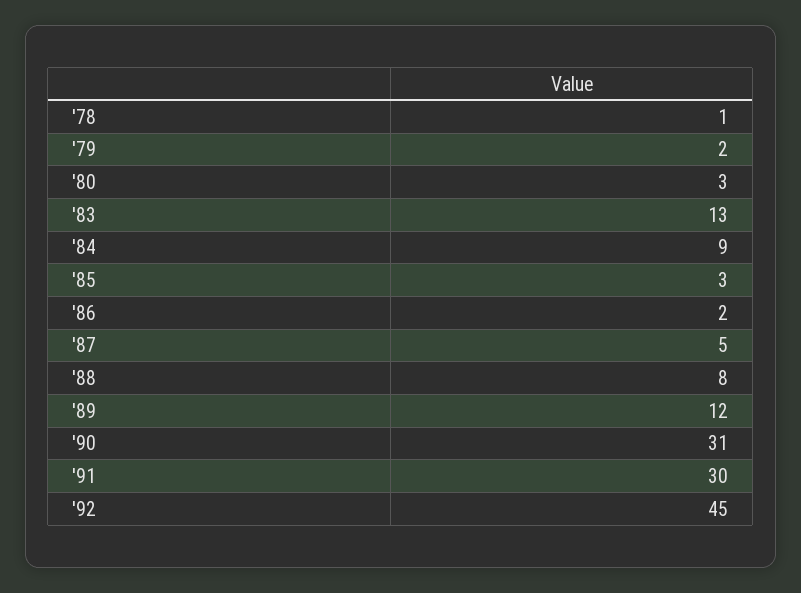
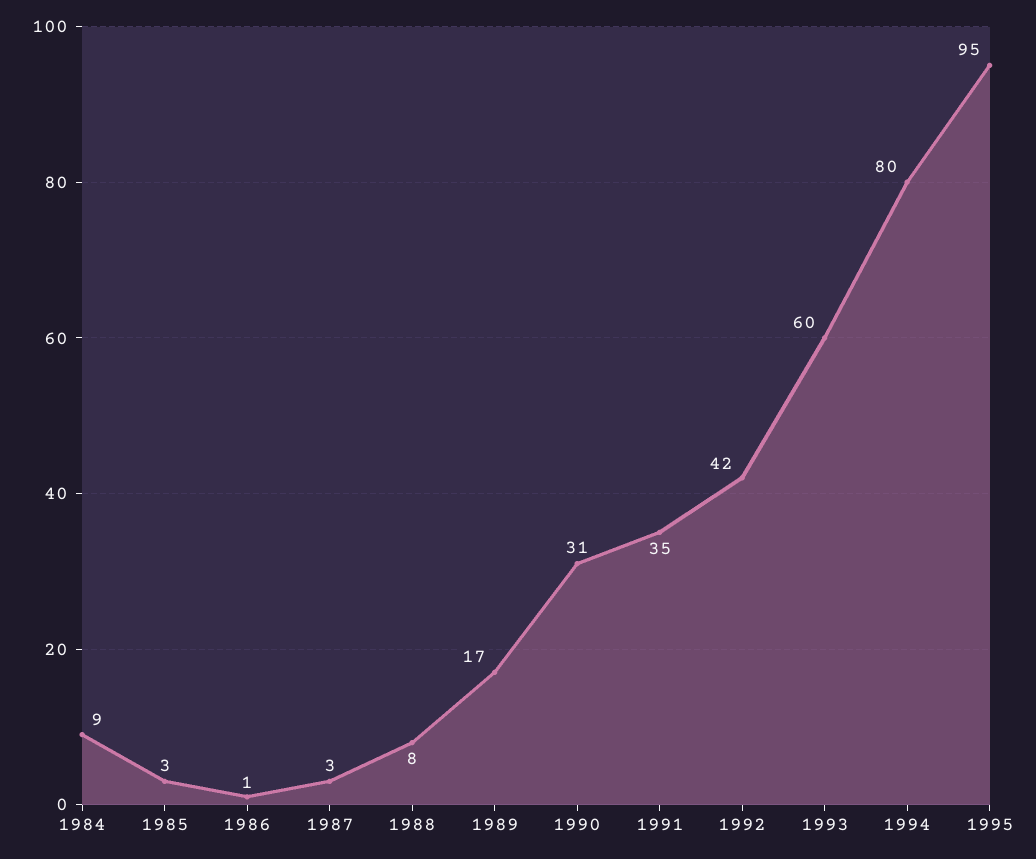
'78: 1 -> none
'79: 2 -> none
'80: 3 -> none
'83: 13 -> none
'86: 2 -> 1
'87: 5 -> 3
'89: 12 -> 17
'91: 30 -> 35
'92: 45 -> 42
1993: none -> 60
1994: none -> 80
1995: none -> 95

